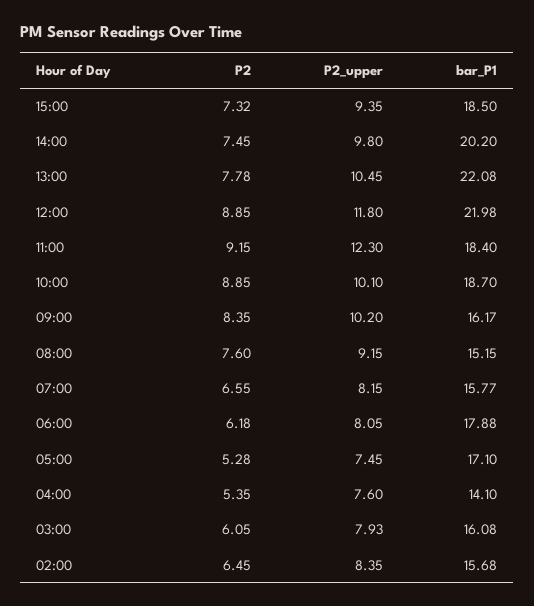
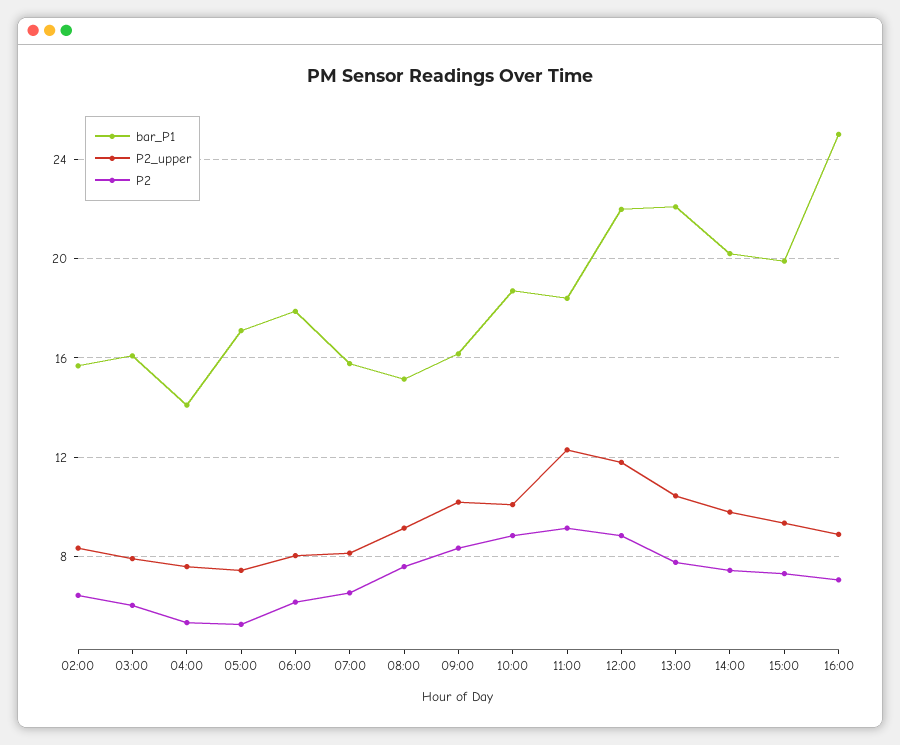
bar_P1, 15:00: 18.5 -> 20
bar_P1, 16:00: none -> 25
P2_upper, 16:00: none -> 9
P2, 16:00: none -> 7

